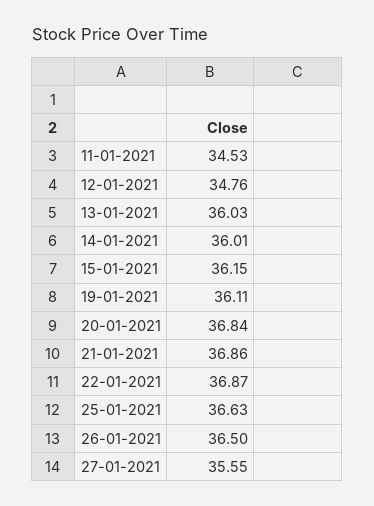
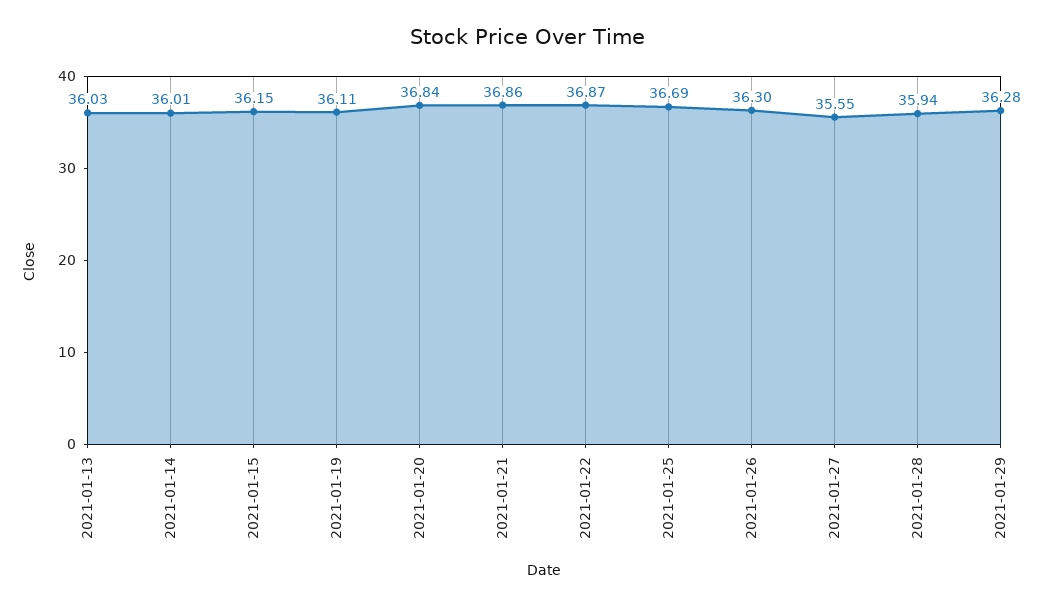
11-01-2021: 34.53 -> none
12-01-2021: 34.76 -> none
25-01-2021: 36.63 -> 36.69
26-01-2021: 36.5 -> 36.3
2021-01-28: none -> 35.94
2021-01-29: none -> 36.28

